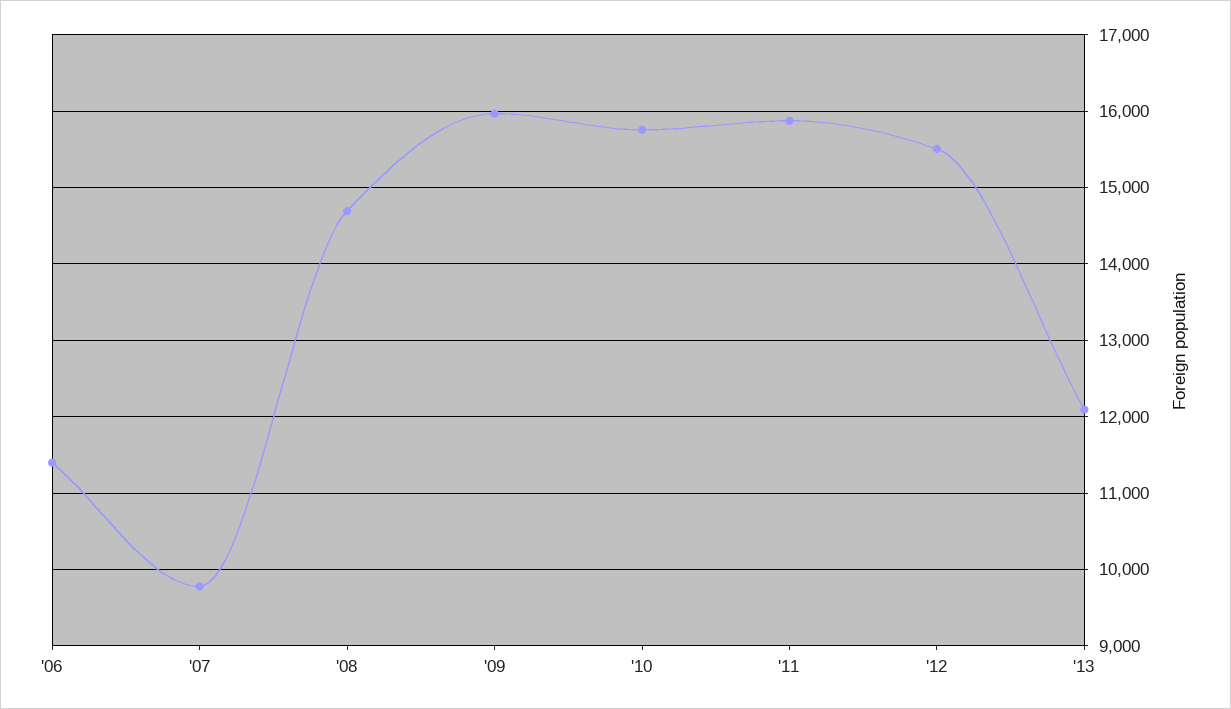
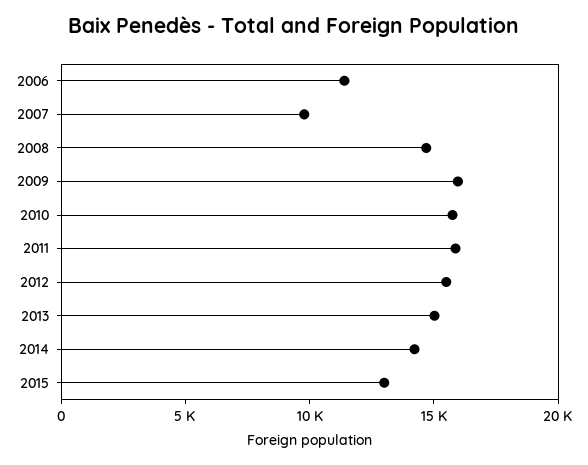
'13: 12100 -> 15000
2014: none -> 14000
2015: none -> 13000

